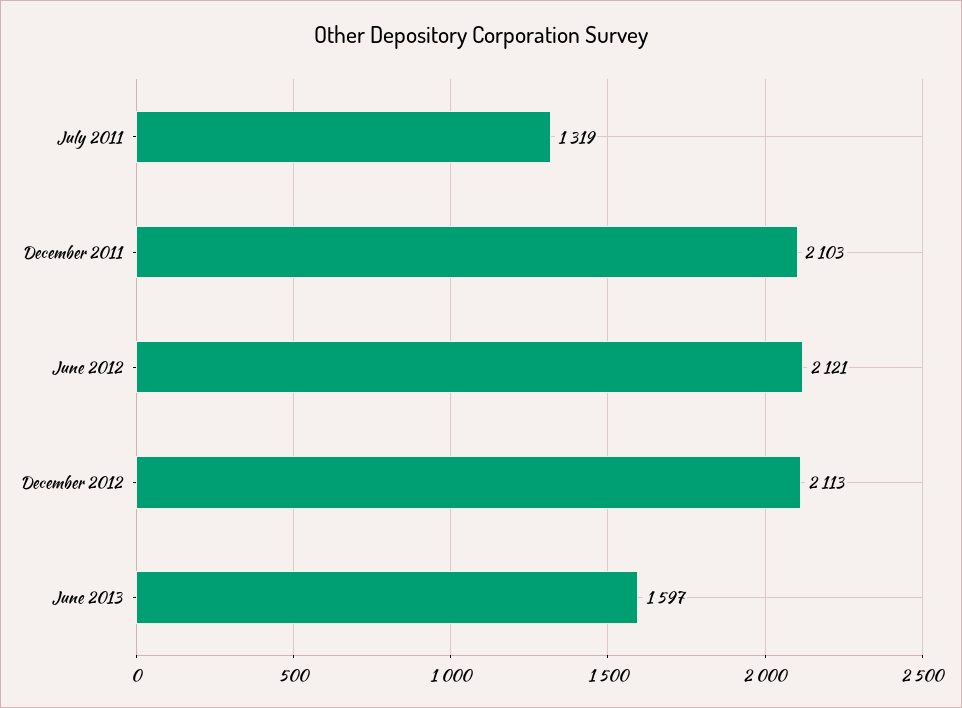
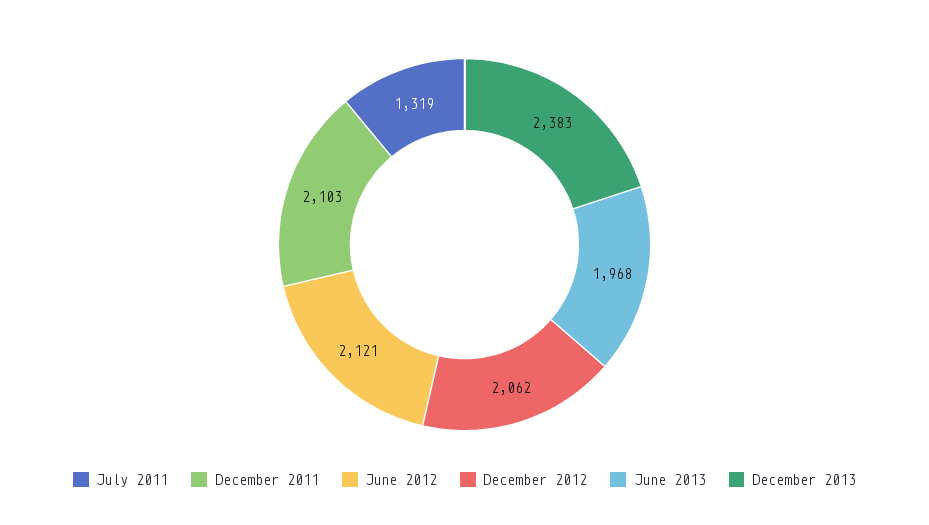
December 2012: 2113 -> 2062
June 2013: 1597 -> 1968
December 2013: none -> 2383

